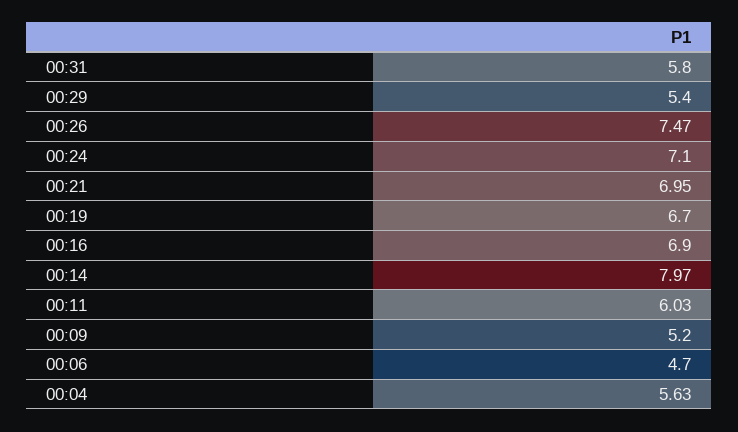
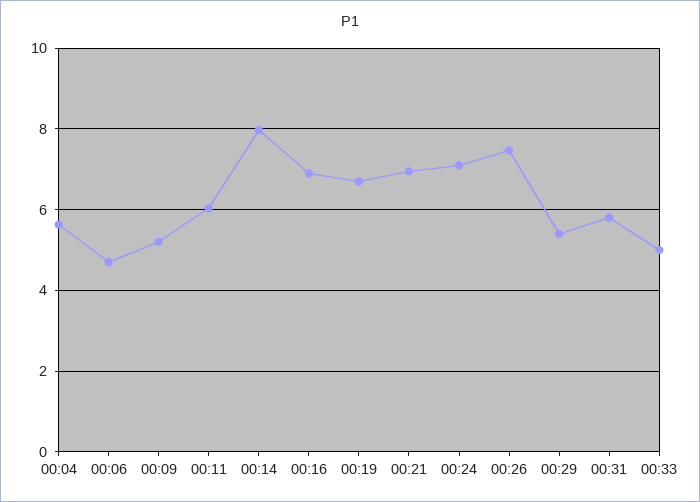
00:33: none -> 5

